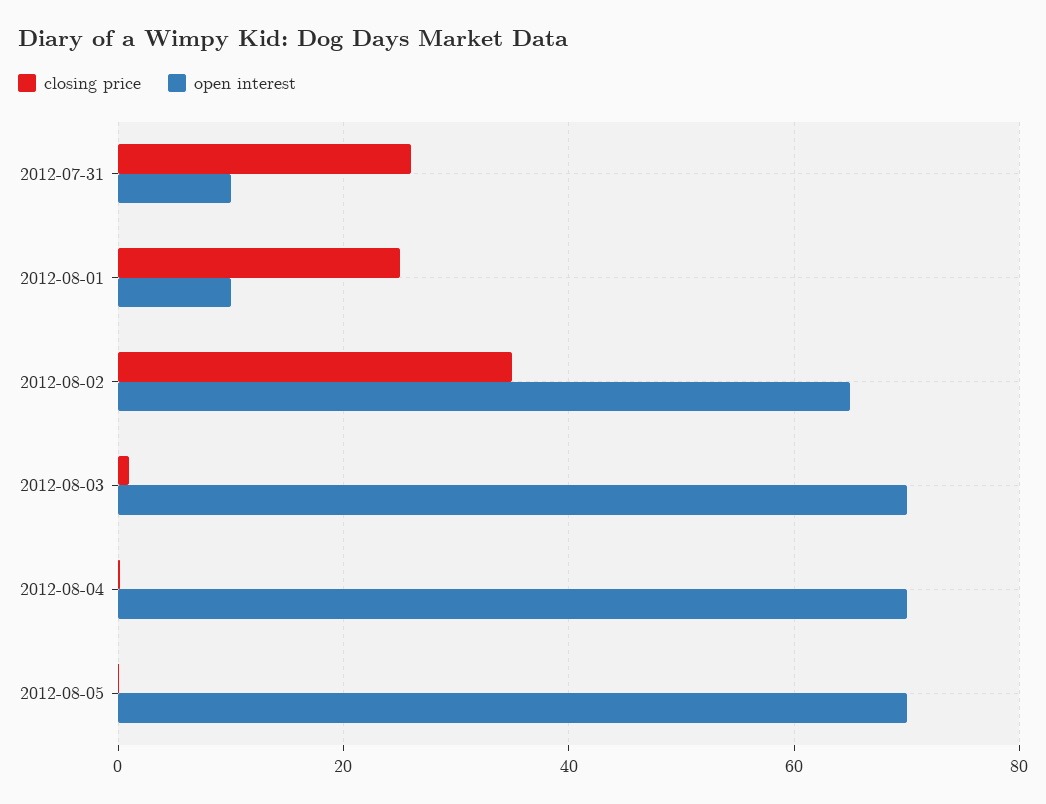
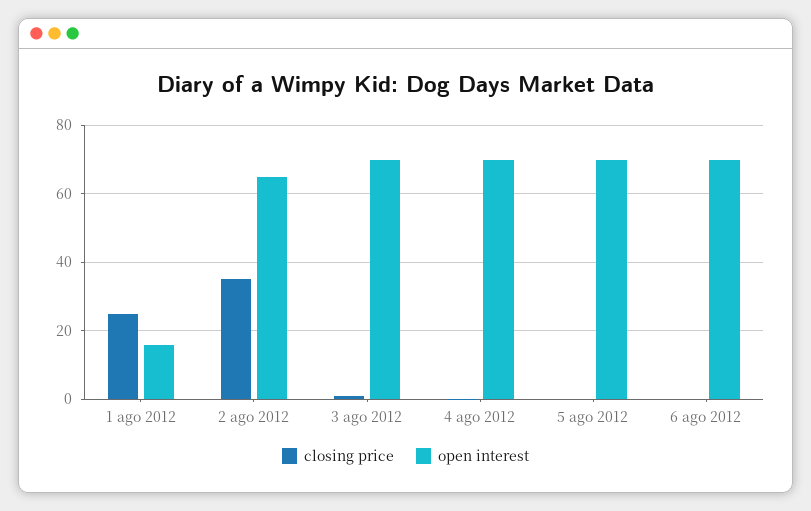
closing price, 2012-07-31: 26 -> none
open interest, 2012-07-31: 10 -> none
open interest, 2012-08-01: 10 -> 16
closing price, 6 ago 2012: none -> 0
open interest, 6 ago 2012: none -> 70

